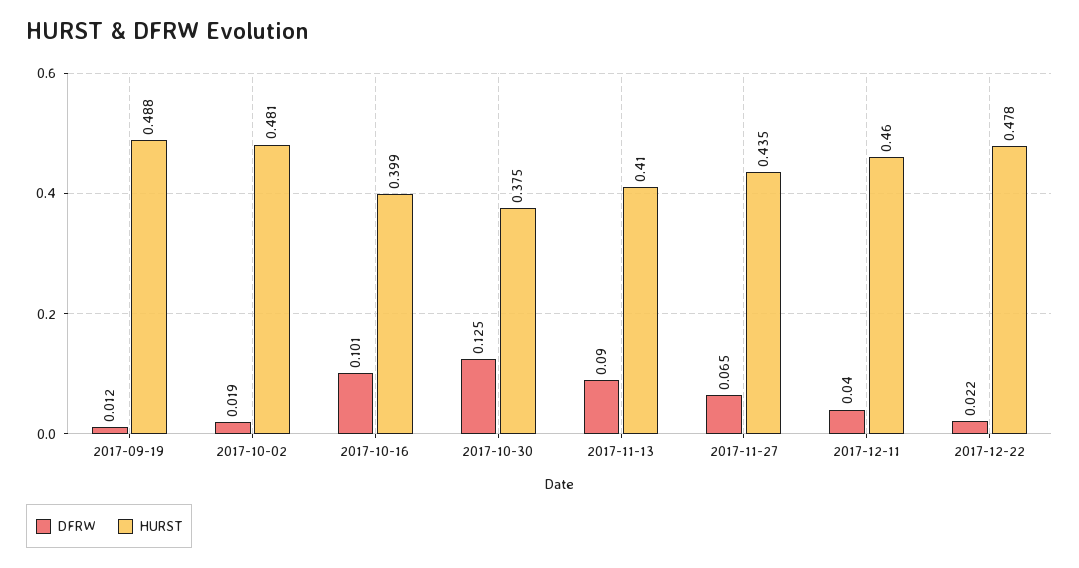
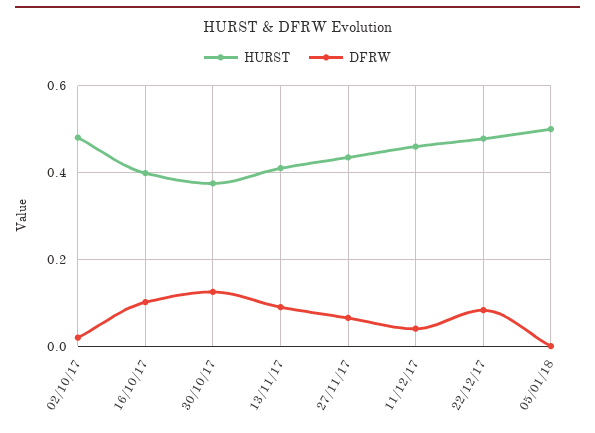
DFRW, 2017-09-19: 0.012 -> none
HURST, 2017-09-19: 0.488 -> none
DFRW, 2017-12-22: 0.022 -> 0.08
HURST, 05/01/18: none -> 0.5
DFRW, 05/01/18: none -> 0

